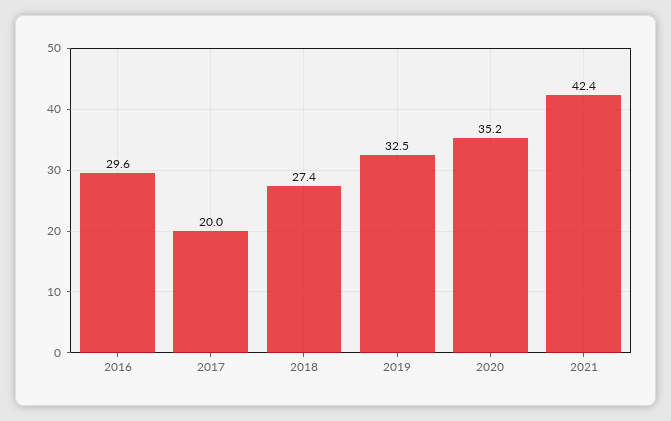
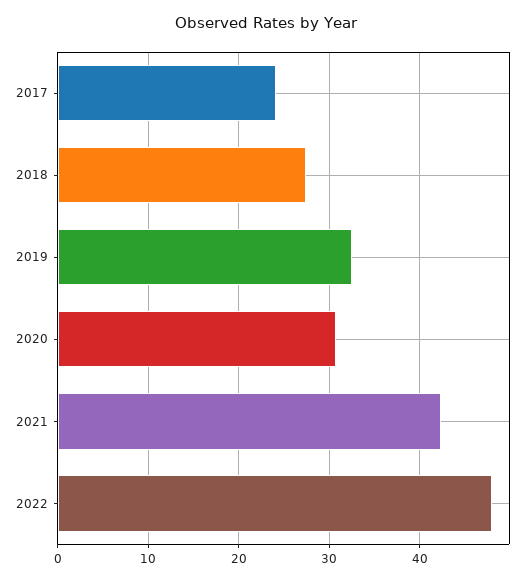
2016: 29.6 -> none
2017: 20 -> 24
2020: 35.2 -> 31
2022: none -> 48

